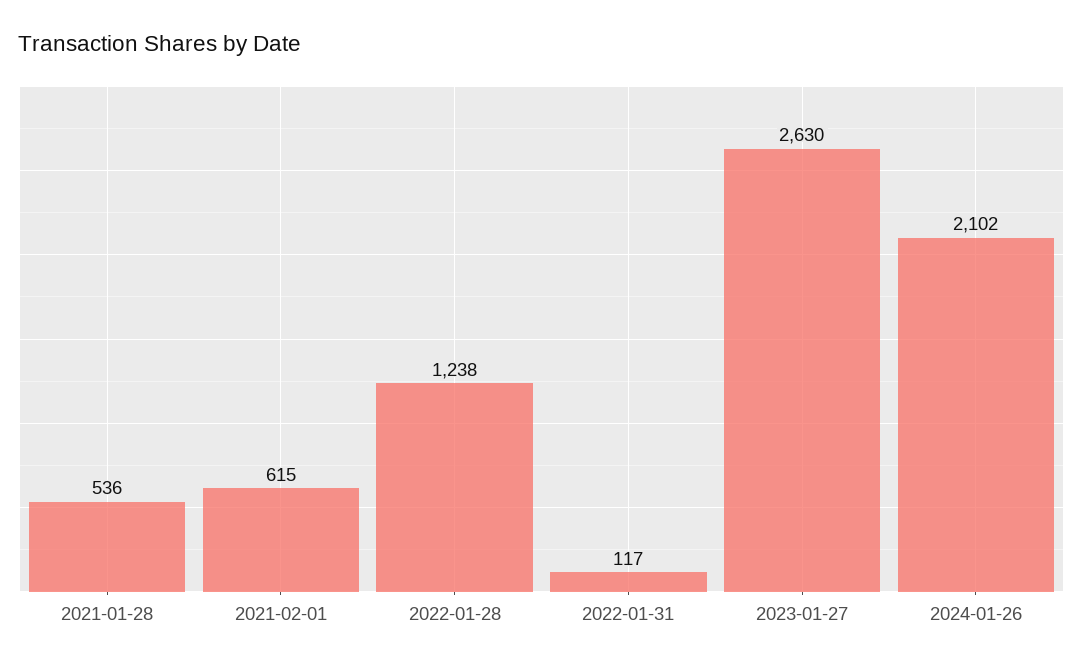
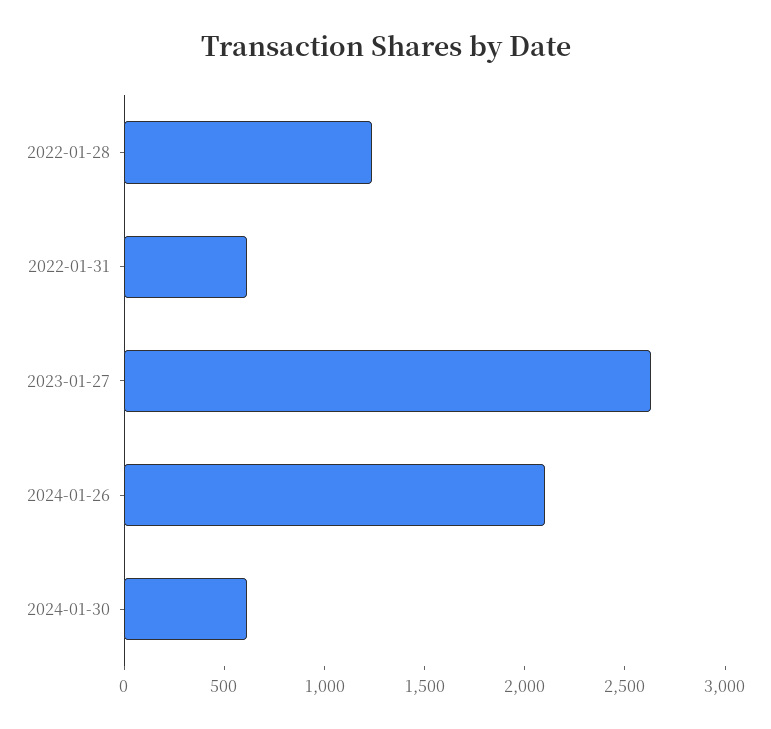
2021-01-28: 536 -> none
2021-02-01: 615 -> none
2022-01-31: 117 -> 600
2024-01-30: none -> 600

